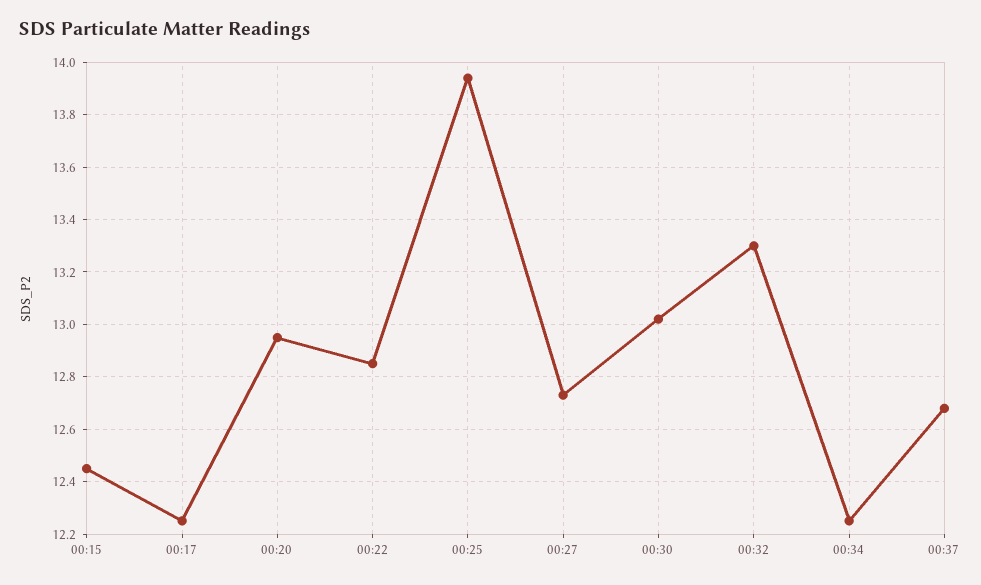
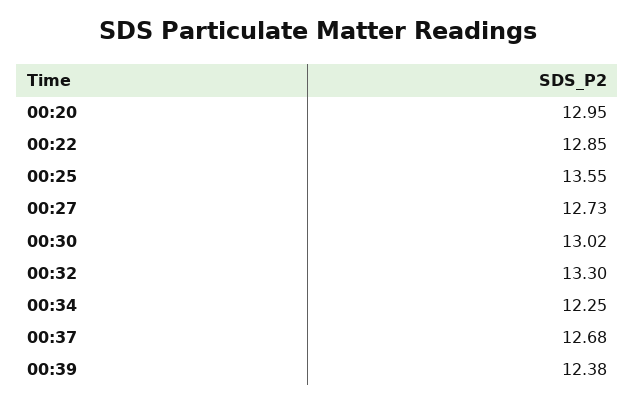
00:15: 12.45 -> none
00:17: 12.25 -> none
00:25: 13.95 -> 13.55
00:39: none -> 12.38

